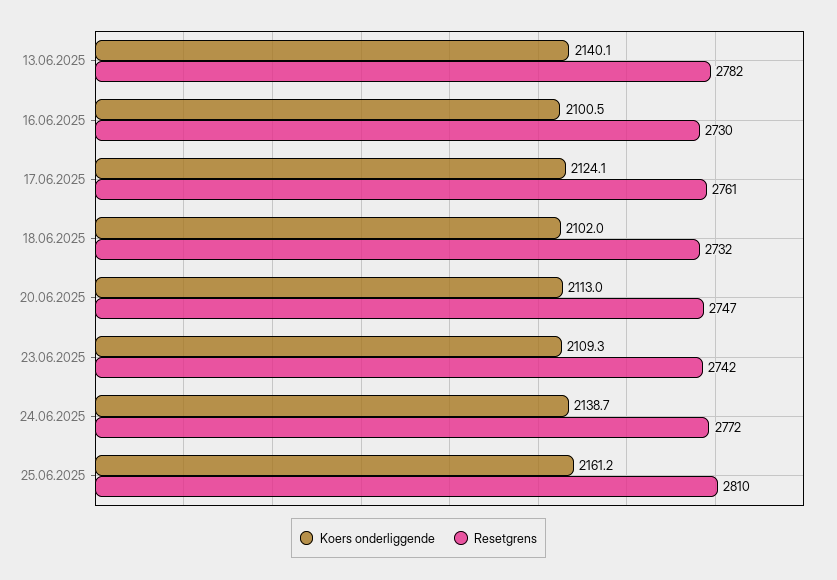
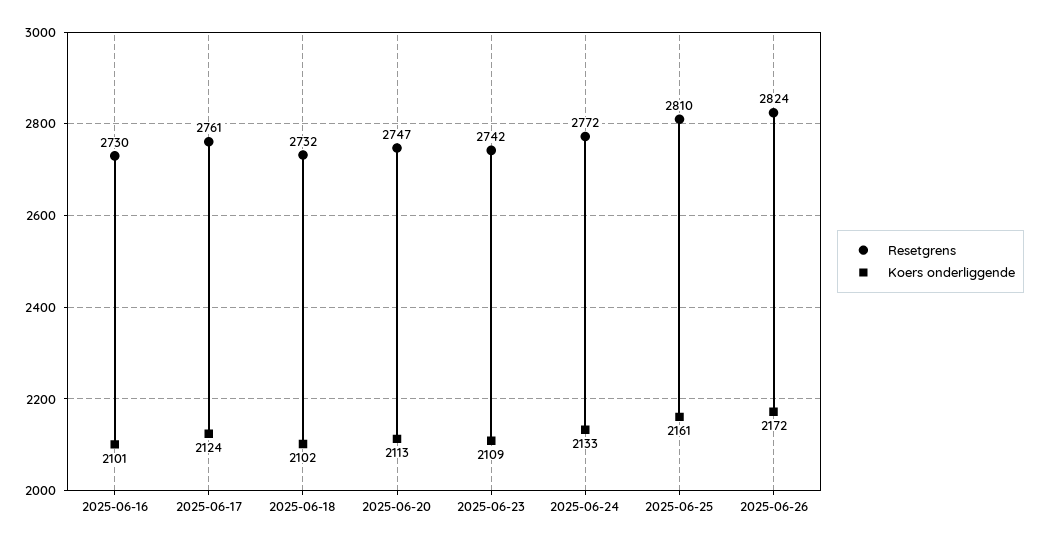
Koers onderliggende, 13.06.2025: 2140.1 -> none
Resetgrens, 13.06.2025: 2782 -> none
Koers onderliggende, 24.06.2025: 2138.7 -> 2133
Resetgrens, 2025-06-26: none -> 2824
Koers onderliggende, 2025-06-26: none -> 2172

